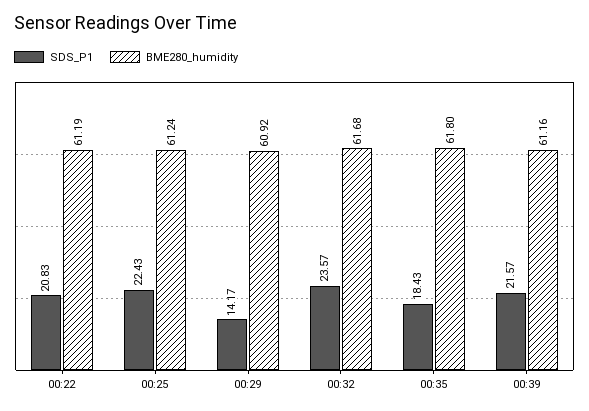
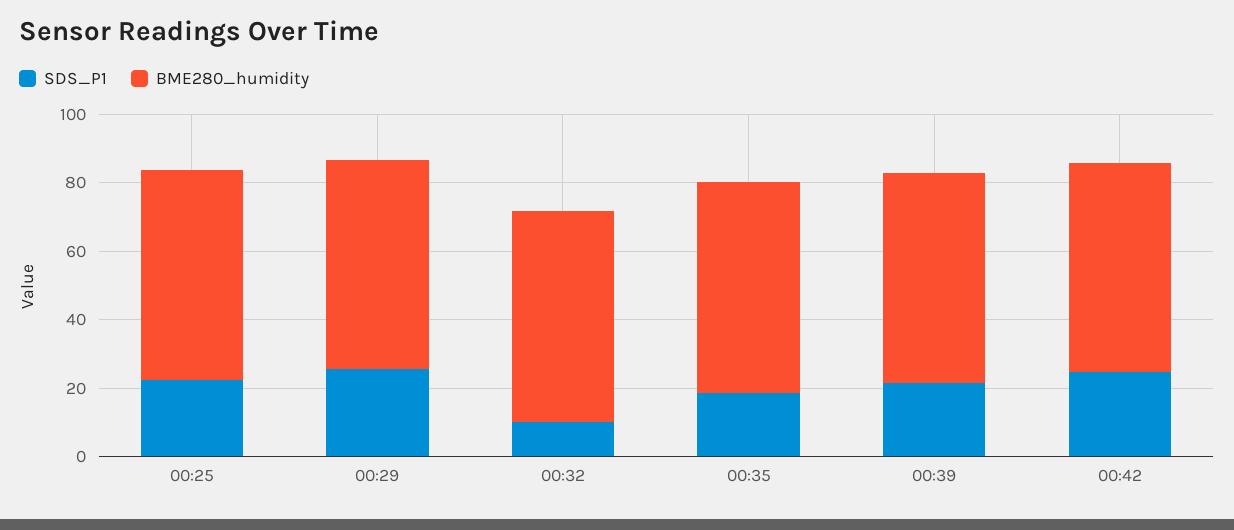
SDS_P1, 00:22: 20.83 -> none
BME280_humidity, 00:22: 61.19 -> none
SDS_P1, 00:29: 14.17 -> 25
SDS_P1, 00:32: 23.57 -> 10
SDS_P1, 00:42: none -> 25
BME280_humidity, 00:42: none -> 60

